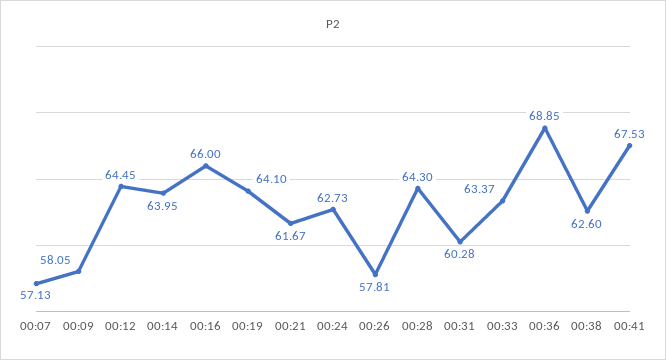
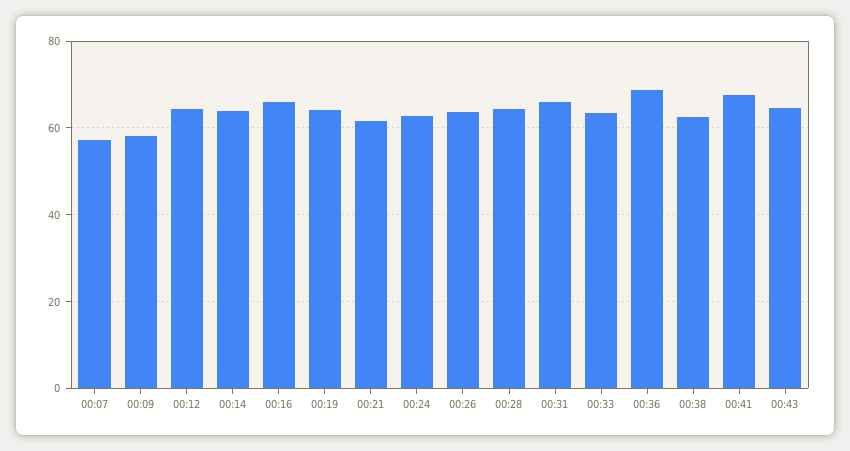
00:26: 57.81 -> 64
00:31: 60.28 -> 66
00:43: none -> 64

